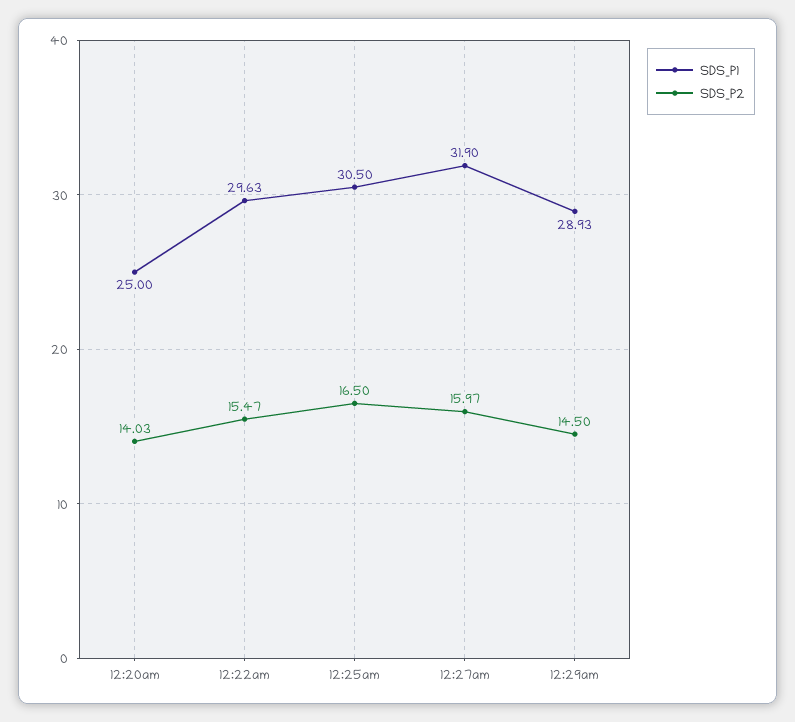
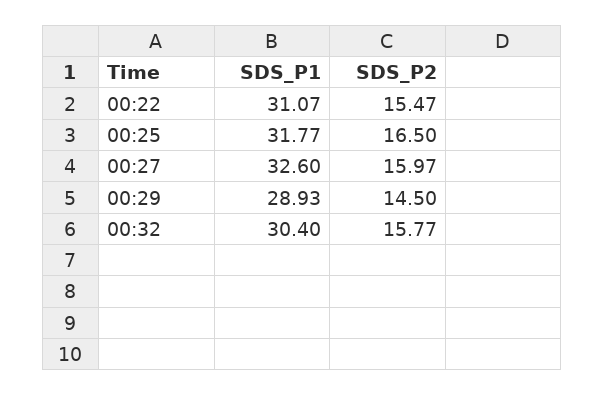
SDS_P1, 12:20am: 25 -> none
SDS_P2, 12:20am: 14.03 -> none
SDS_P1, 12:22am: 29.63 -> 31.07
SDS_P1, 12:25am: 30.5 -> 31.77
SDS_P1, 12:27am: 31.9 -> 32.6
SDS_P1, 00:32: none -> 30.4
SDS_P2, 00:32: none -> 15.77

